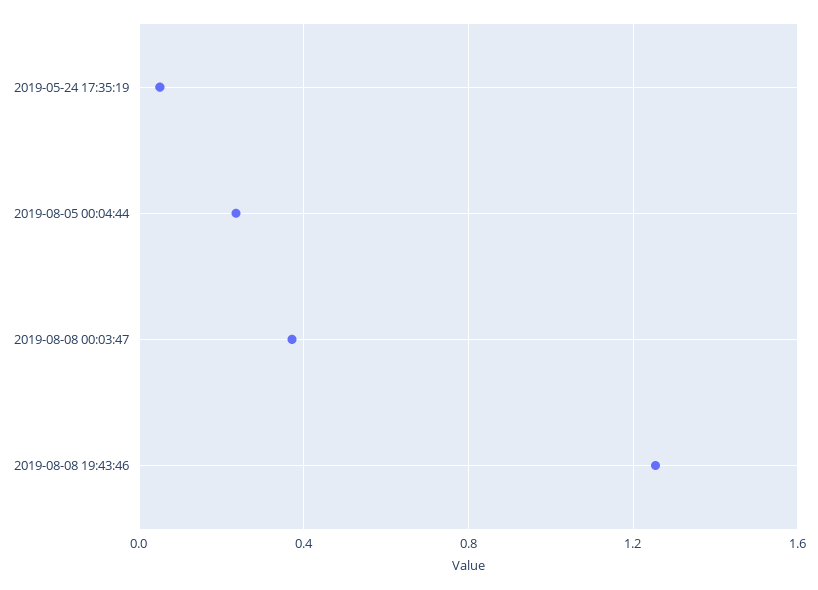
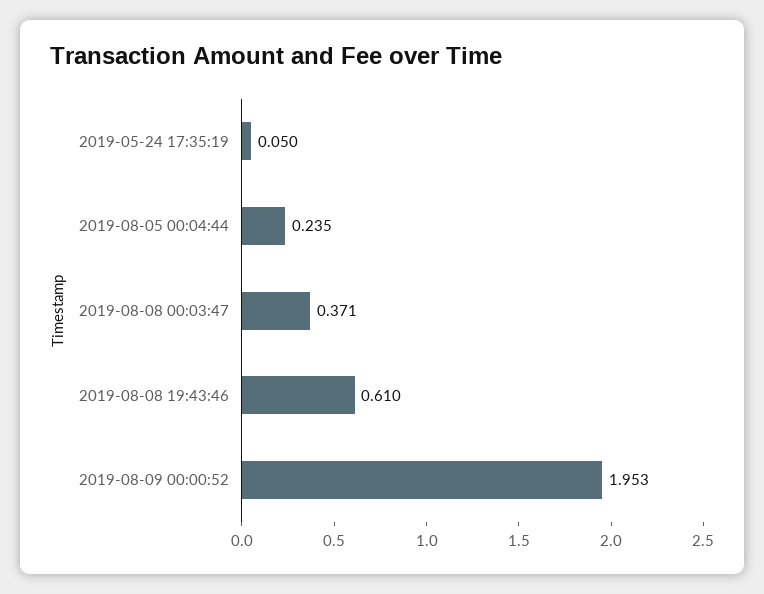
2019-08-08 19:43:46: 1.25 -> 0.61
2019-08-09 00:00:52: none -> 1.953

